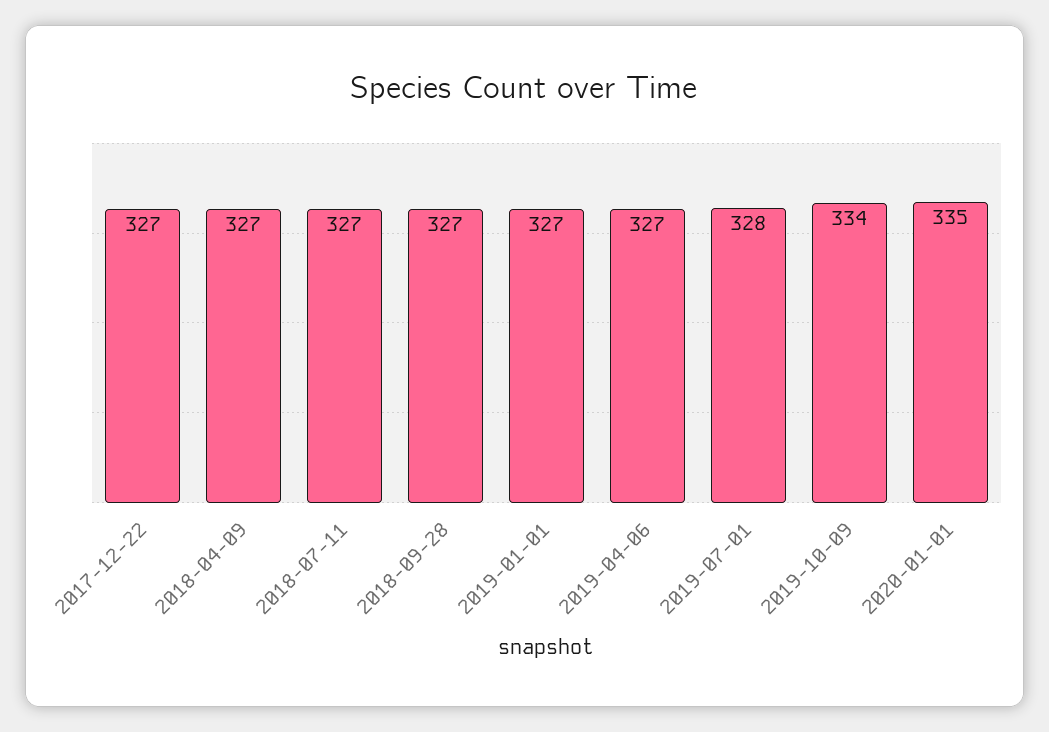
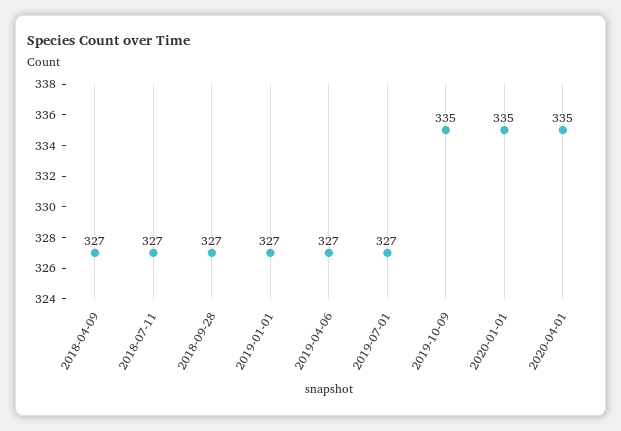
2017-12-22: 327 -> none
2019-07-01: 328 -> 327
2019-10-09: 334 -> 335
2020-04-01: none -> 335

